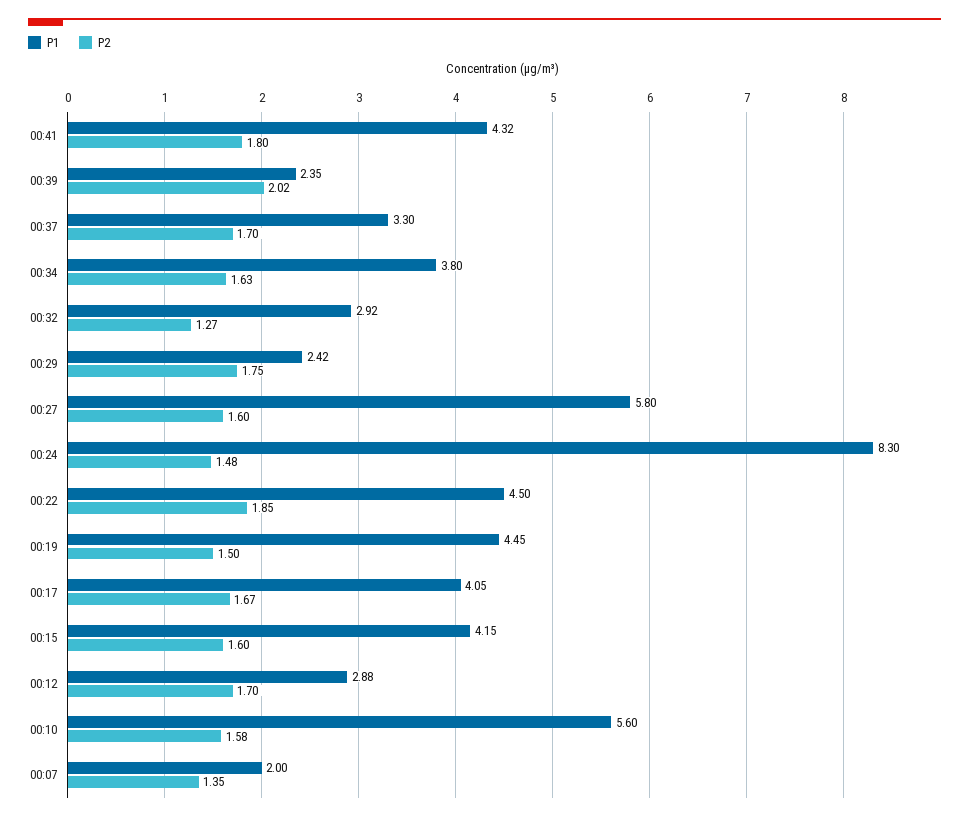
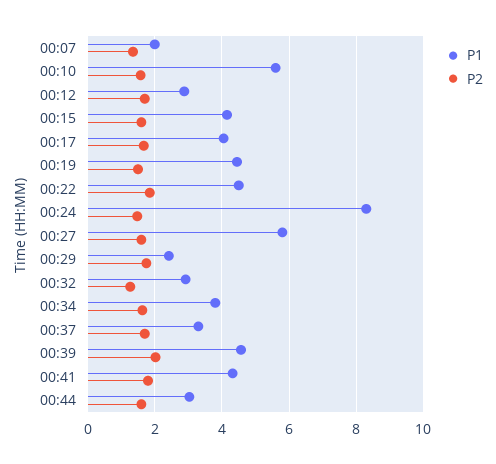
P1, 00:39: 2.35 -> 4.6
P1, 00:44: none -> 3
P2, 00:44: none -> 1.6

